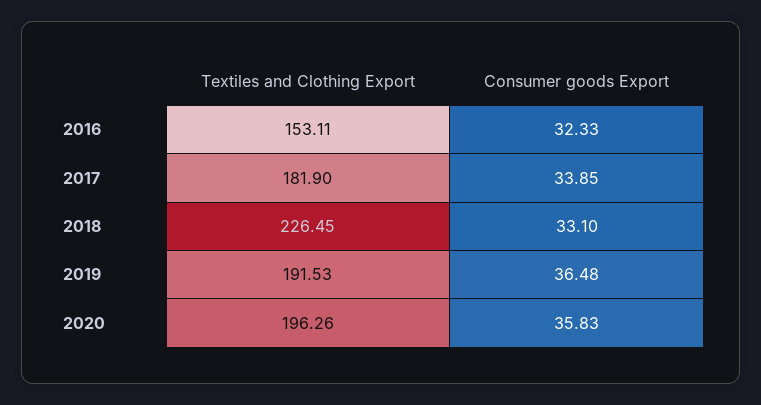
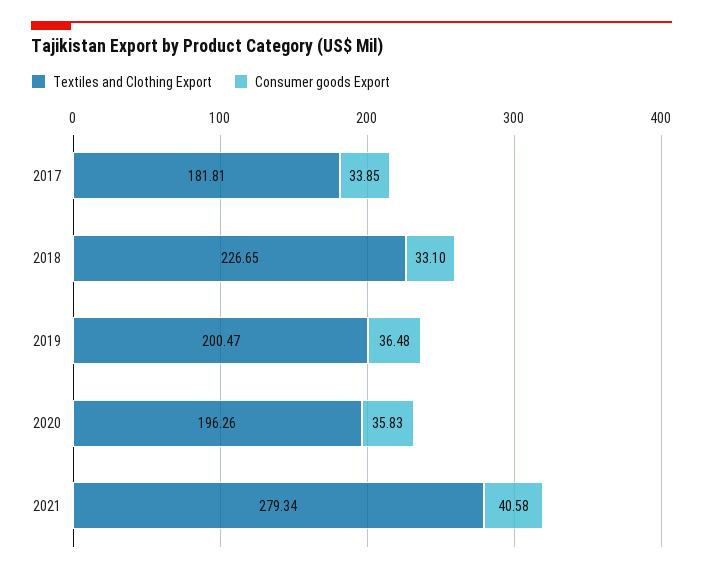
Textiles and Clothing Export, 2016: 153.11 -> none
Consumer goods Export, 2016: 32.33 -> none
Textiles and Clothing Export, 2017: 181.9 -> 181.81
Textiles and Clothing Export, 2018: 226.45 -> 226.65
Textiles and Clothing Export, 2019: 191.53 -> 200.47
Textiles and Clothing Export, 2021: none -> 279.34
Consumer goods Export, 2021: none -> 40.58

